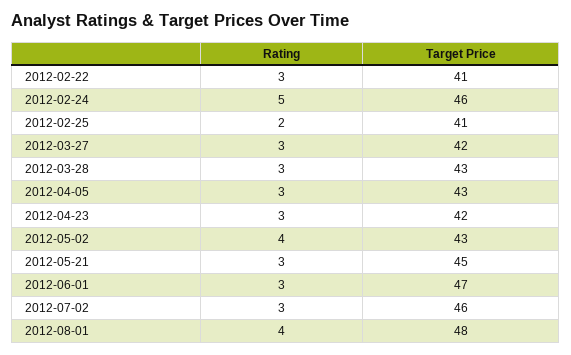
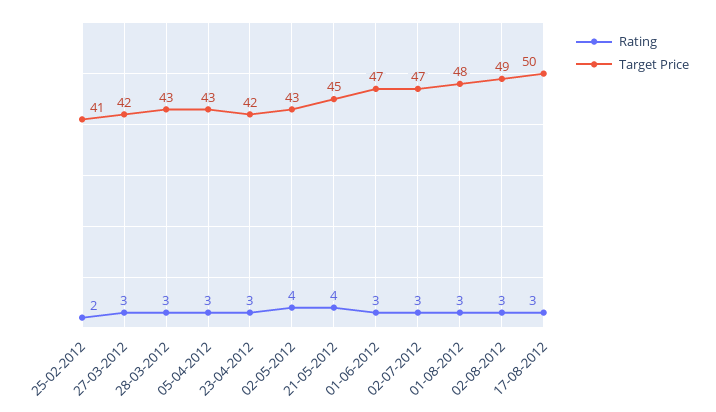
Rating, 2012-02-22: 3 -> none
Target Price, 2012-02-22: 41 -> none
Rating, 2012-02-24: 5 -> none
Target Price, 2012-02-24: 46 -> none
Rating, 2012-05-21: 3 -> 4
Target Price, 2012-07-02: 46 -> 47
Rating, 2012-08-01: 4 -> 3
Rating, 02-08-2012: none -> 3
Target Price, 02-08-2012: none -> 49
Rating, 17-08-2012: none -> 3
Target Price, 17-08-2012: none -> 50

